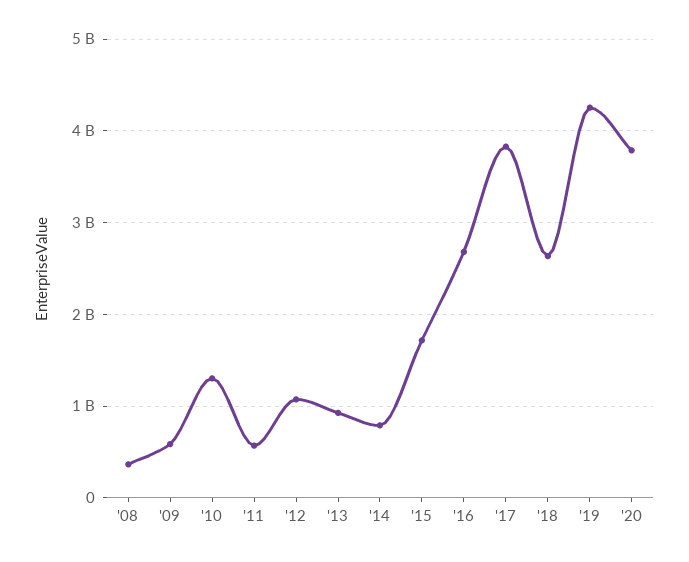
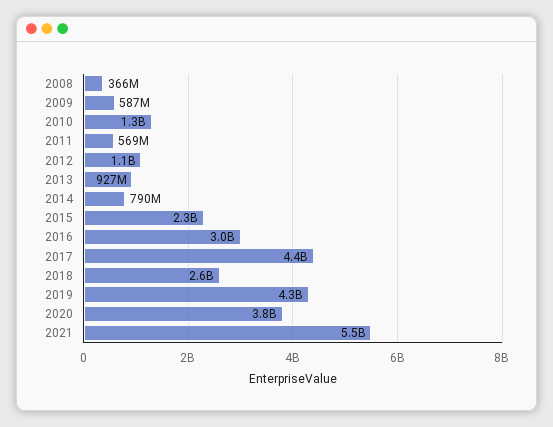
'15: 1700000000 -> 2300000000
'16: 2700000000 -> 3000000000
'17: 3800000000 -> 4400000000
2021: none -> 5500000000

